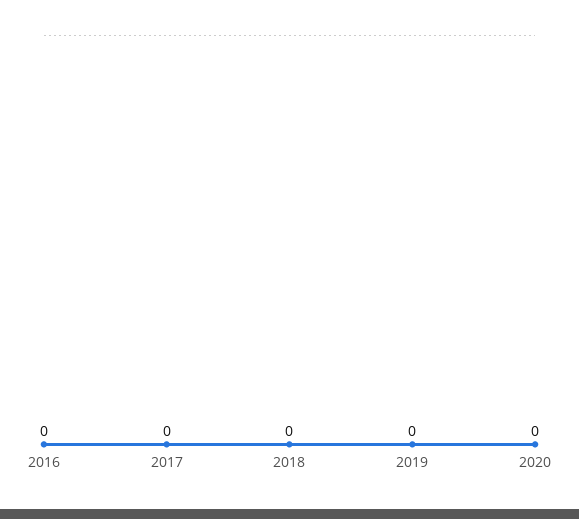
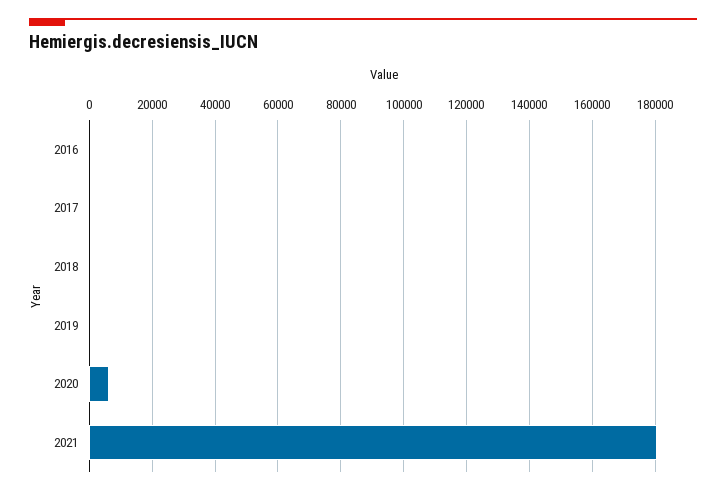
2020: 0 -> 6000
2021: none -> 180000

